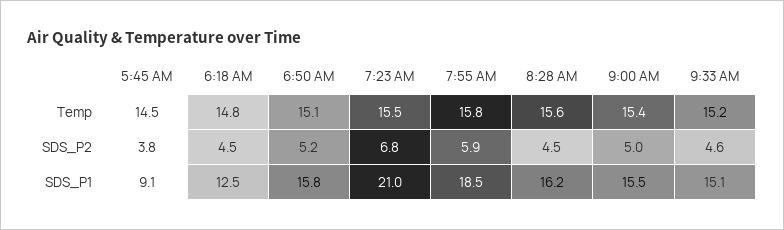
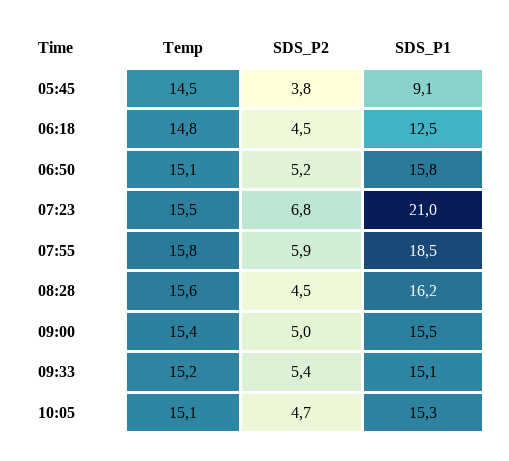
9:33 AM, SDS_P2: 4.6 -> 5.4
10:05, Temp: none -> 15.1
10:05, SDS_P2: none -> 4.7
10:05, SDS_P1: none -> 15.3

